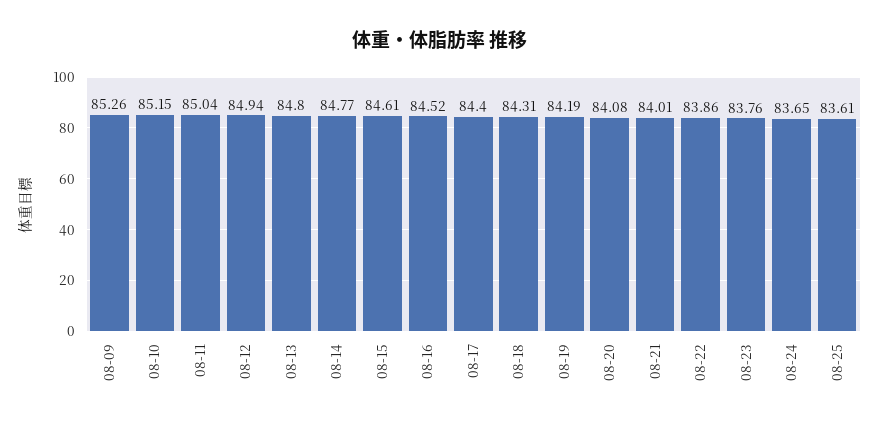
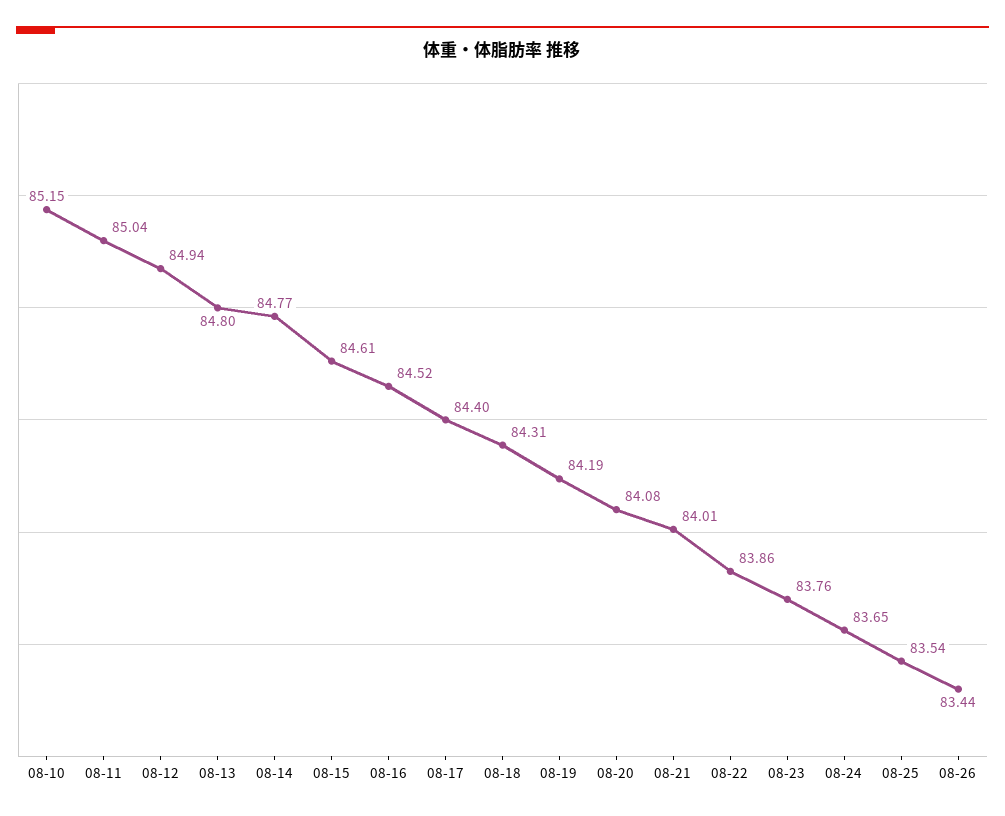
08-09: 85.26 -> none
08-25: 83.61 -> 83.54
08-26: none -> 83.44

